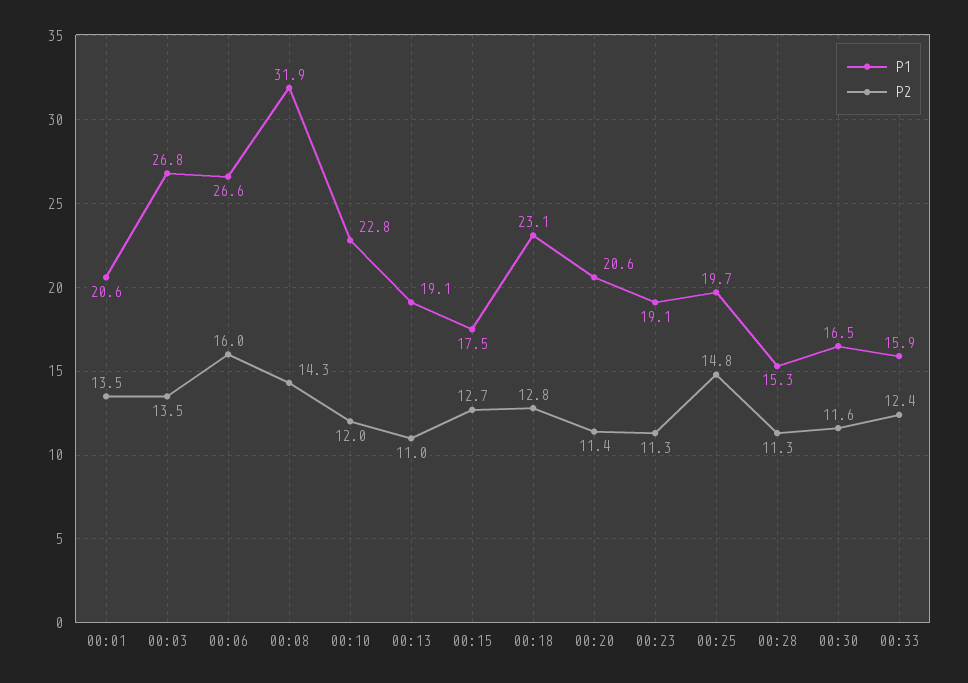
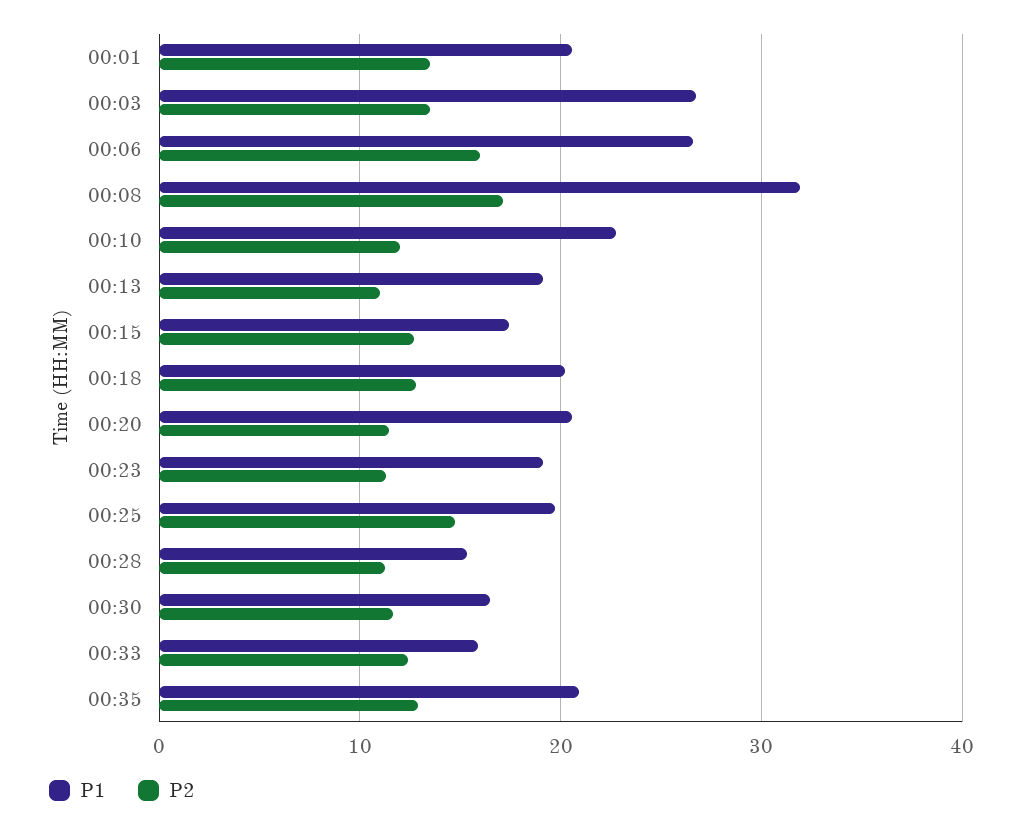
P2, 00:08: 14.3 -> 17
P1, 00:18: 23.1 -> 20
P1, 00:35: none -> 21
P2, 00:35: none -> 13

